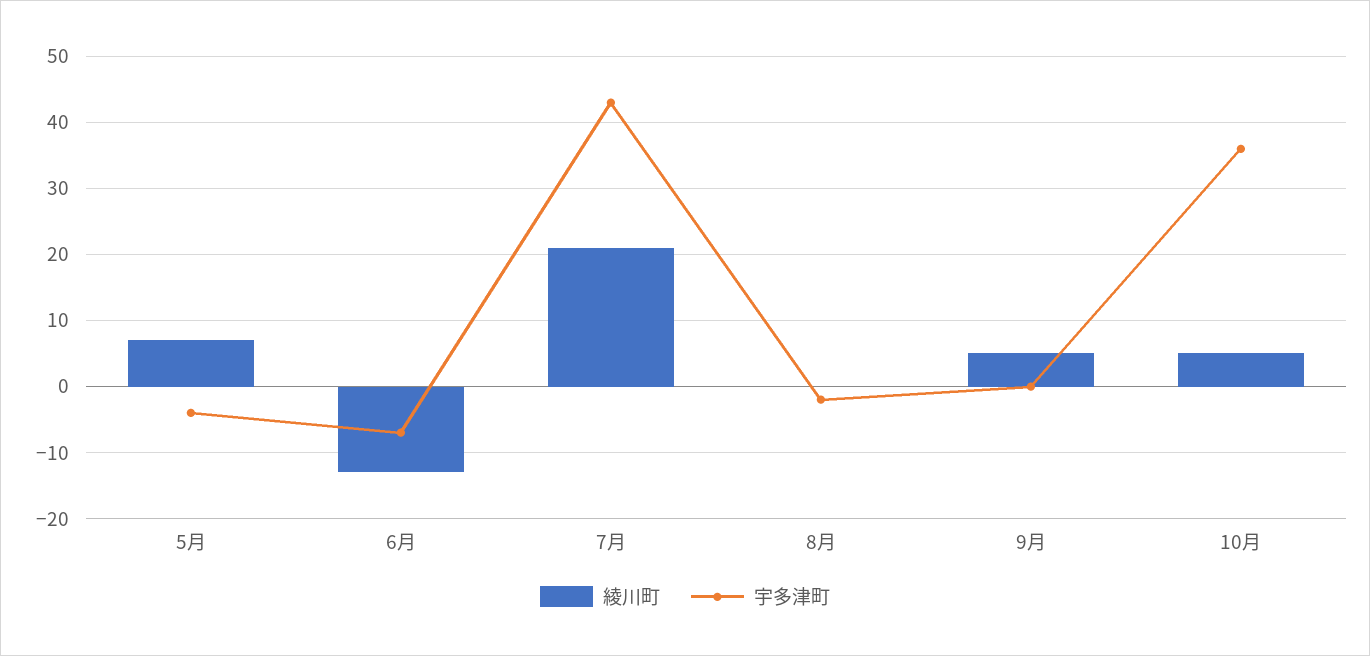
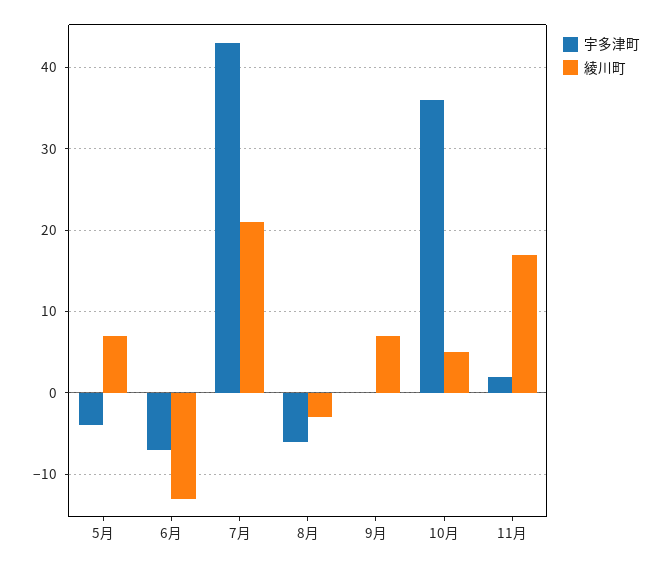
綾川町, 8月: 0 -> -3
宇多津町, 8月: -2 -> -6
綾川町, 9月: 5 -> 7
宇多津町, 11月: none -> 2
綾川町, 11月: none -> 17

